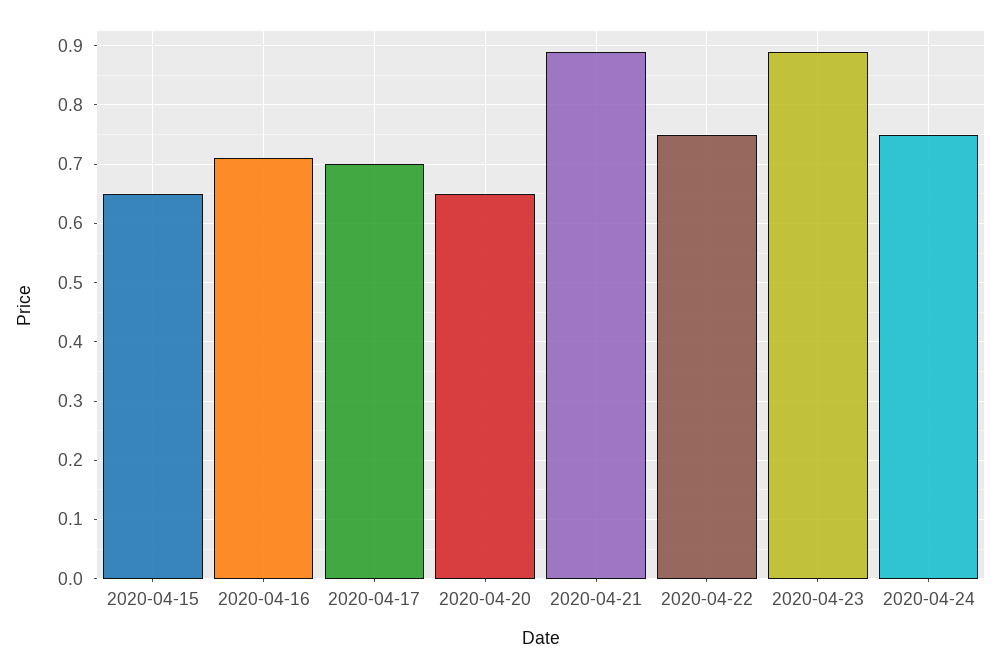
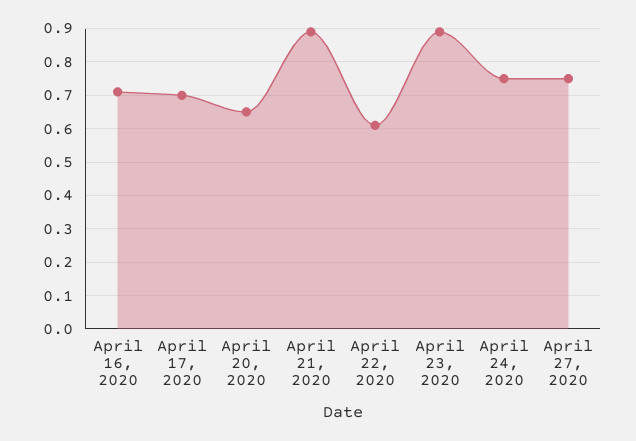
2020-04-15: 0.65 -> none
2020-04-22: 0.75 -> 0.6
April 27, 2020: none -> 0.75

